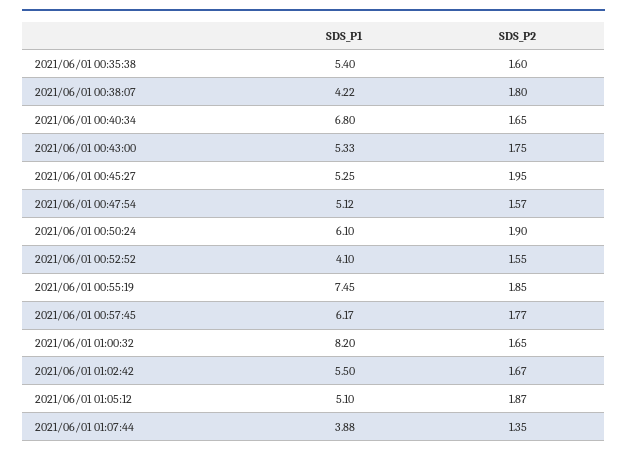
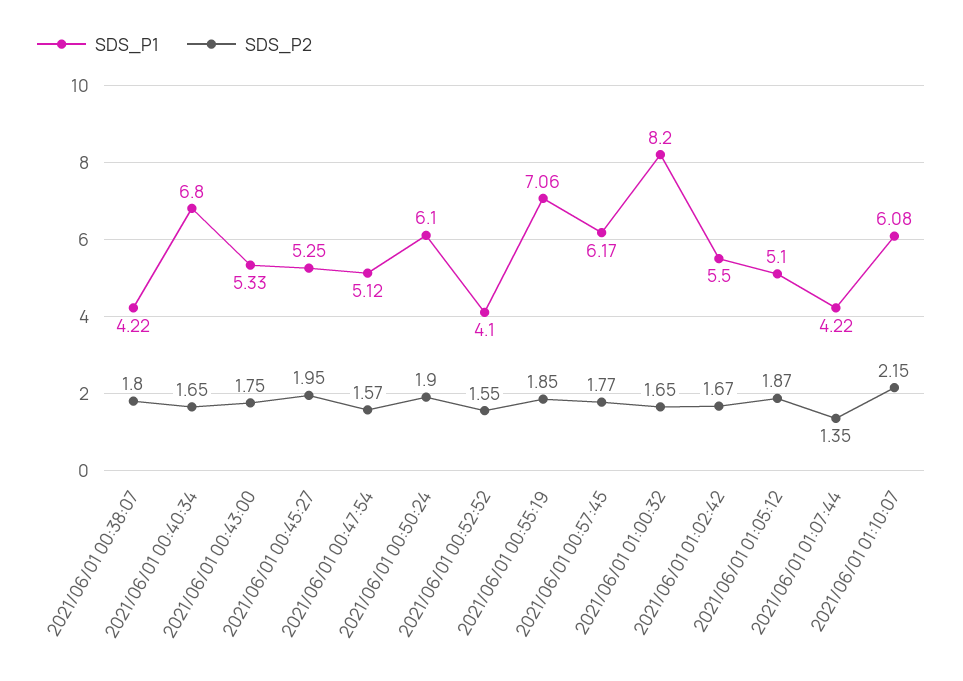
SDS_P1, 2021/06/01 00:35:38: 5.4 -> none
SDS_P2, 2021/06/01 00:35:38: 1.6 -> none
SDS_P1, 2021/06/01 00:55:19: 7.45 -> 7.06
SDS_P1, 2021/06/01 01:07:44: 3.88 -> 4.22
SDS_P1, 2021/06/01 01:10:07: none -> 6.08
SDS_P2, 2021/06/01 01:10:07: none -> 2.15

